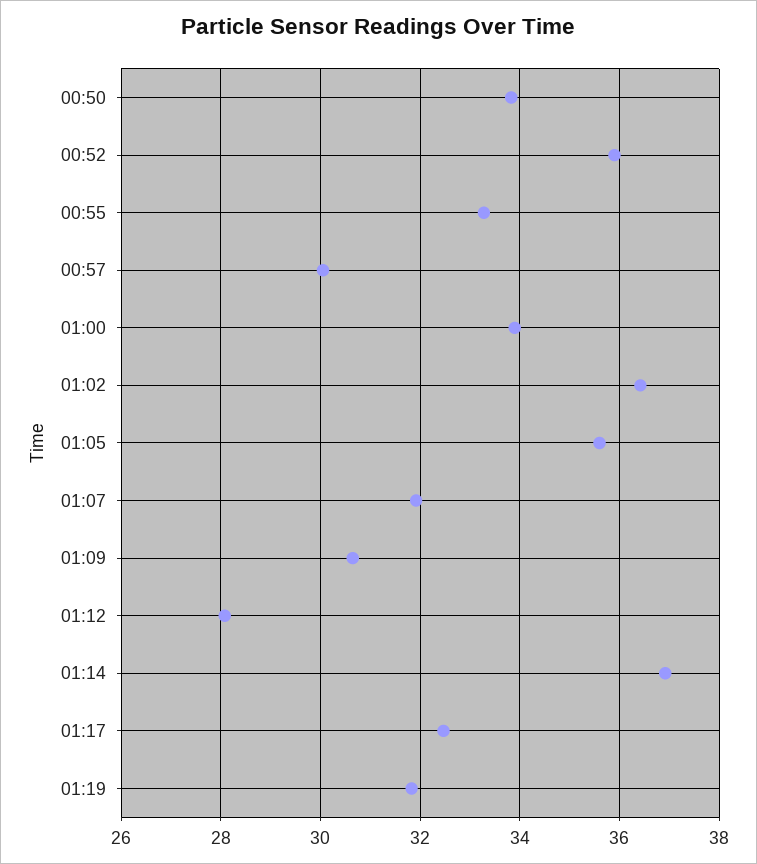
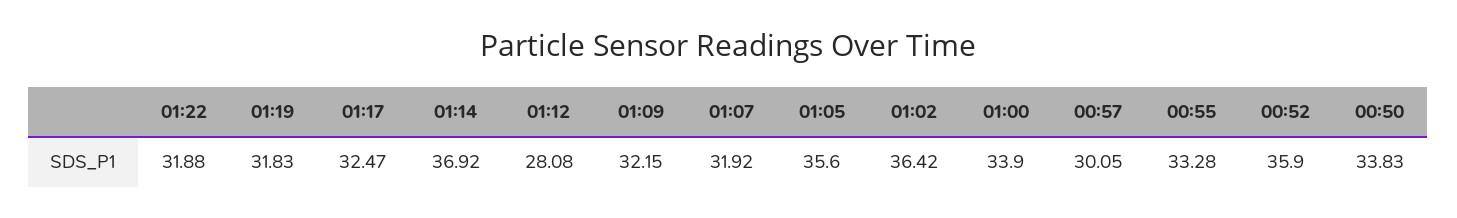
01:09: 30.6 -> 32.15
01:22: none -> 31.88

